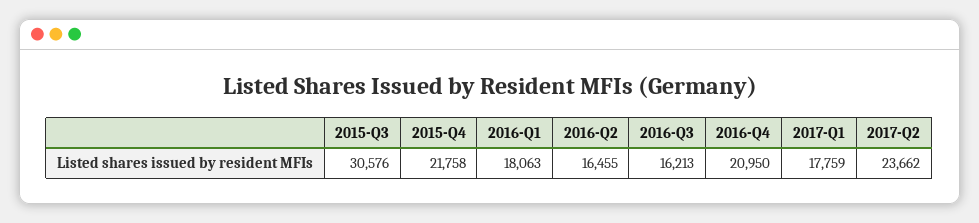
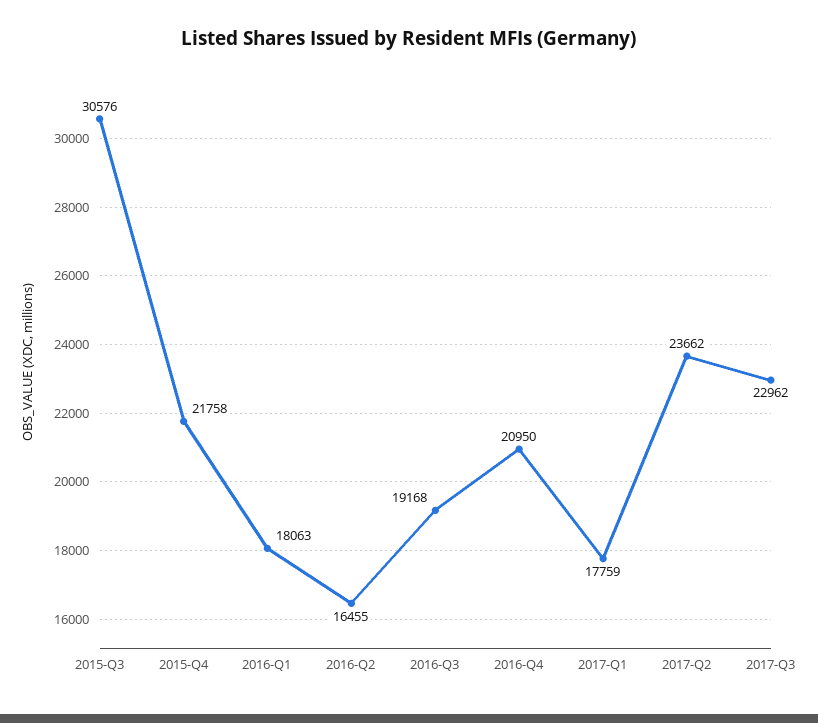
2016-Q3: 16213 -> 19168
2017-Q3: none -> 22962

